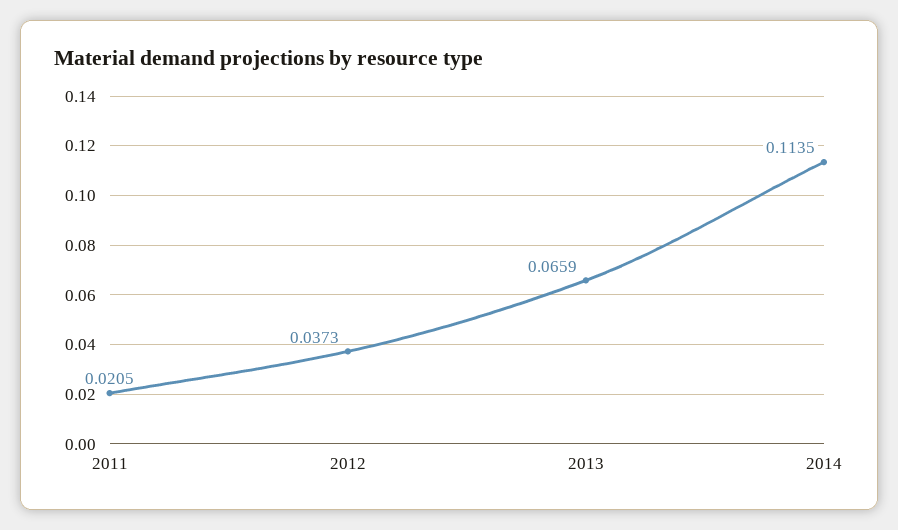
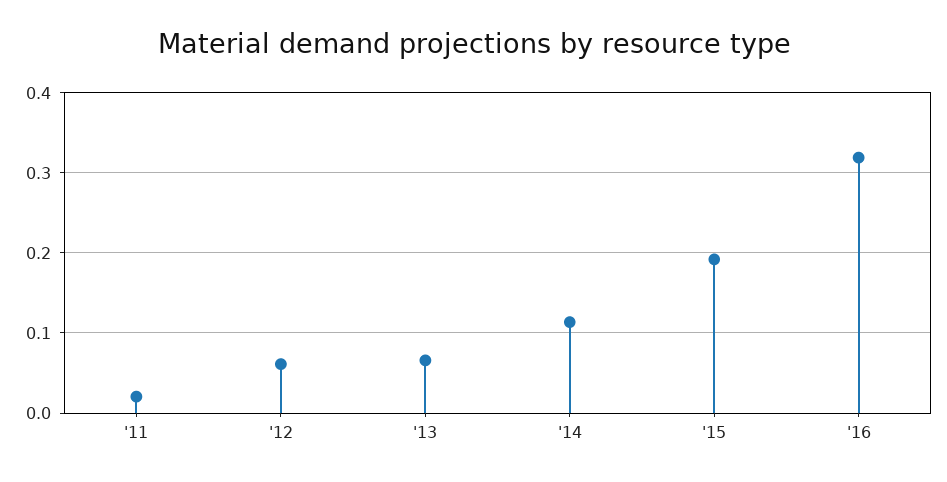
2012: 0.0373 -> 0.06
'15: none -> 0.19
'16: none -> 0.32

